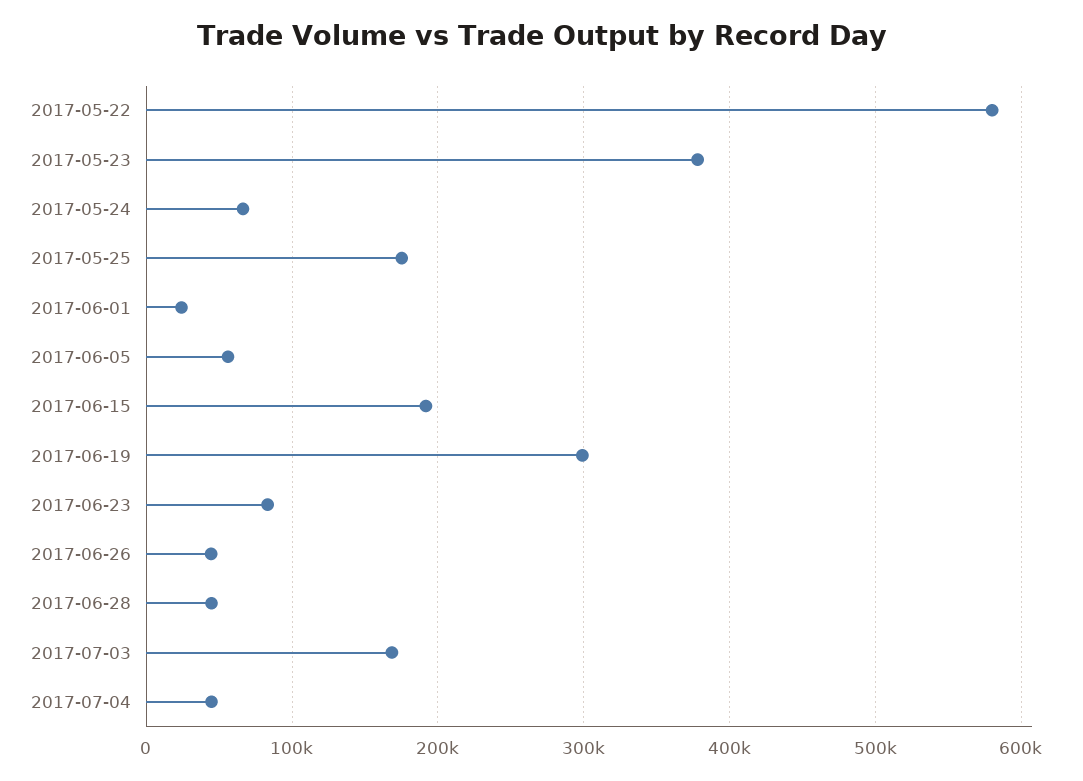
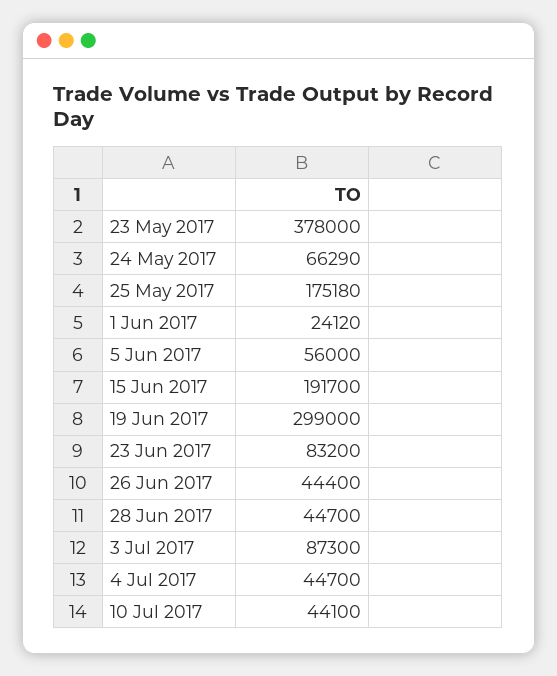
2017-05-22: 580000 -> none
2017-07-03: 170000 -> 87300
10 Jul 2017: none -> 44100

